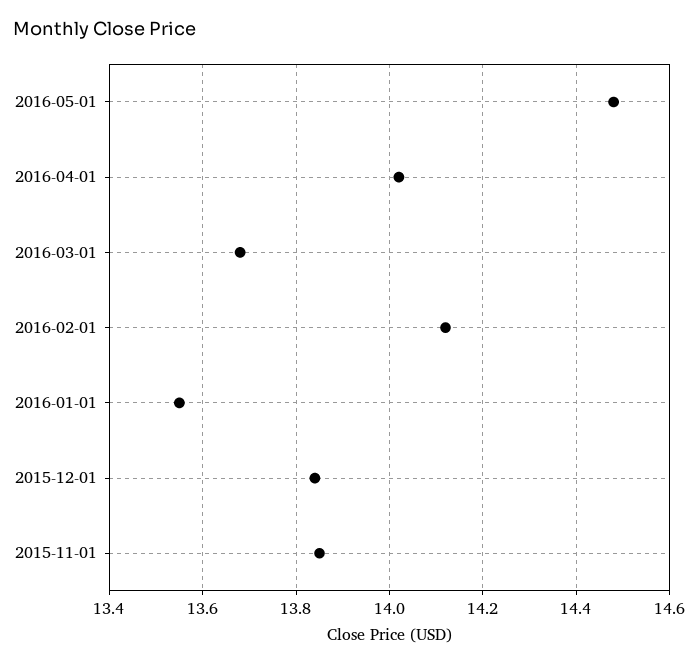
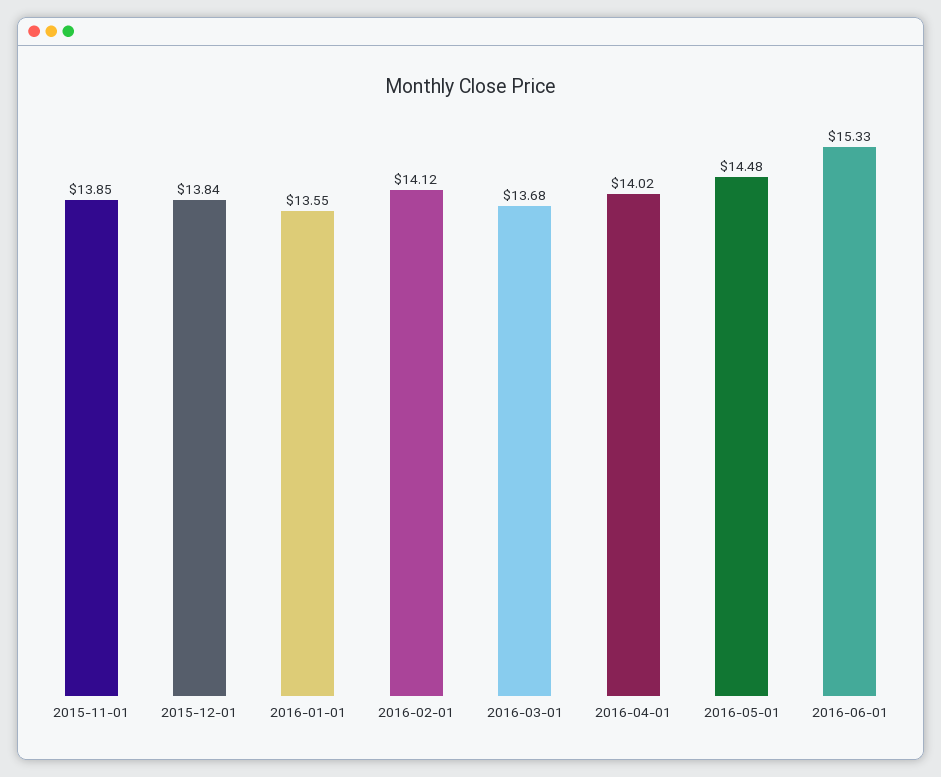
2016-06-01: none -> 15.33

